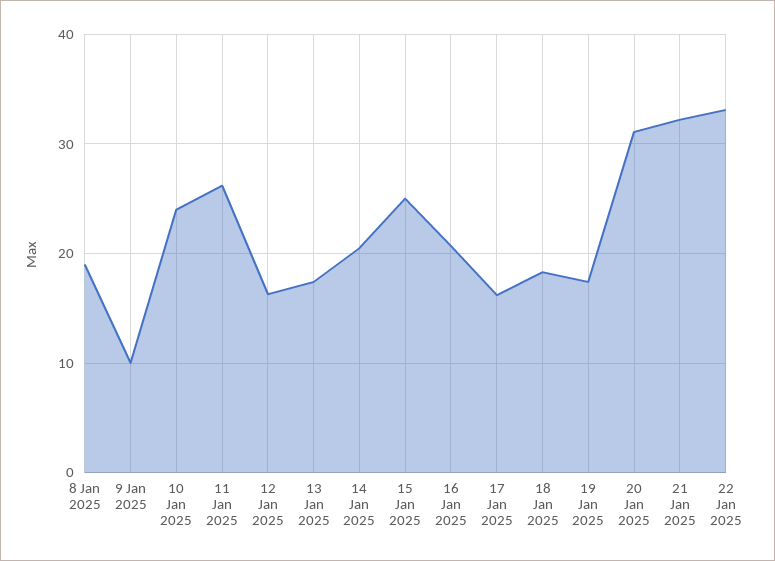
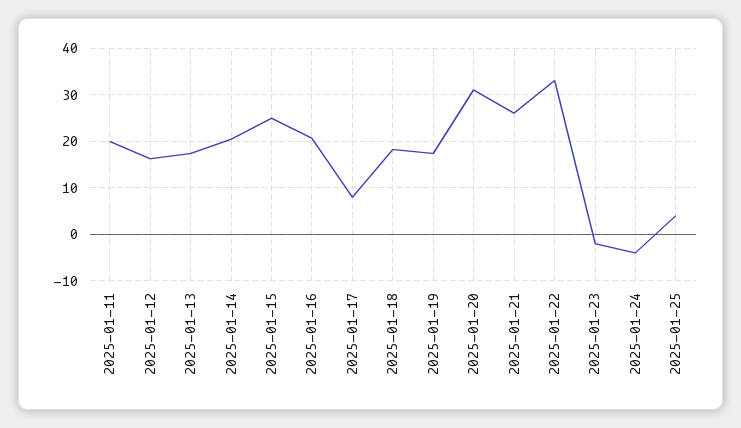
8 Jan 2025: 19 -> none
9 Jan 2025: 10 -> none
10 Jan 2025: 24 -> none
11 Jan 2025: 26 -> 20
17 Jan 2025: 16 -> 8
21 Jan 2025: 32 -> 26
2025-01-23: none -> -2
2025-01-24: none -> -4
2025-01-25: none -> 4

